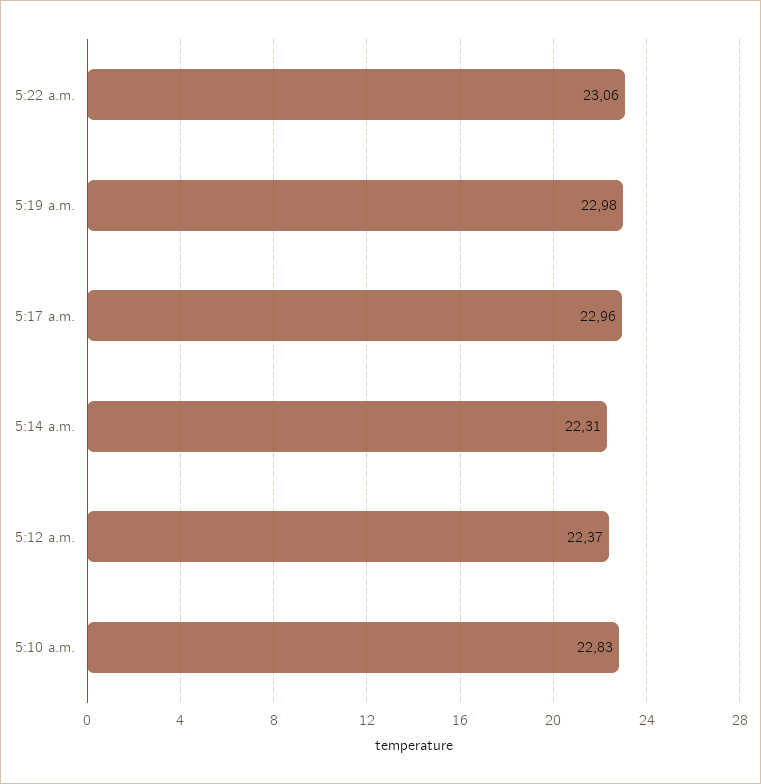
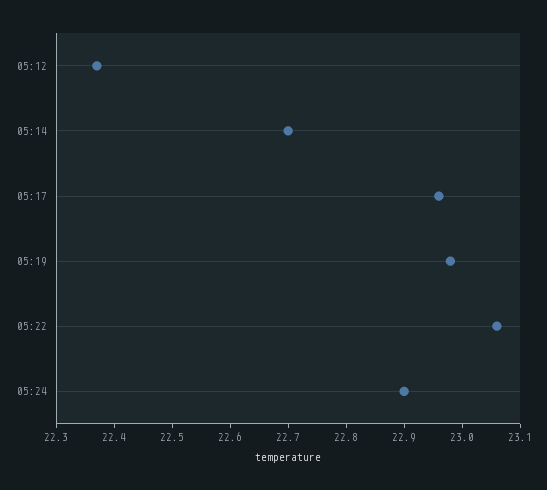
5:14 a.m.: 22.31 -> 22.7
5:10 a.m.: 22.83 -> none
05:24: none -> 22.9

